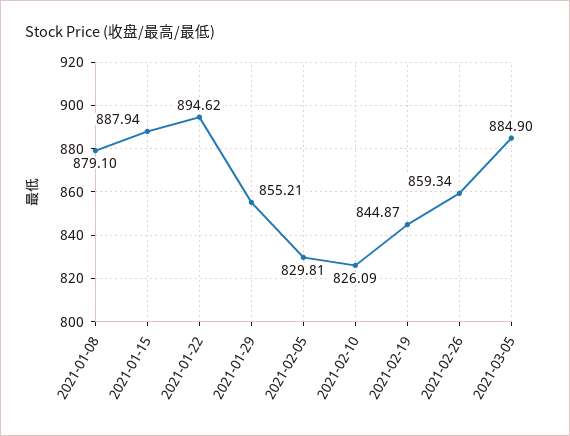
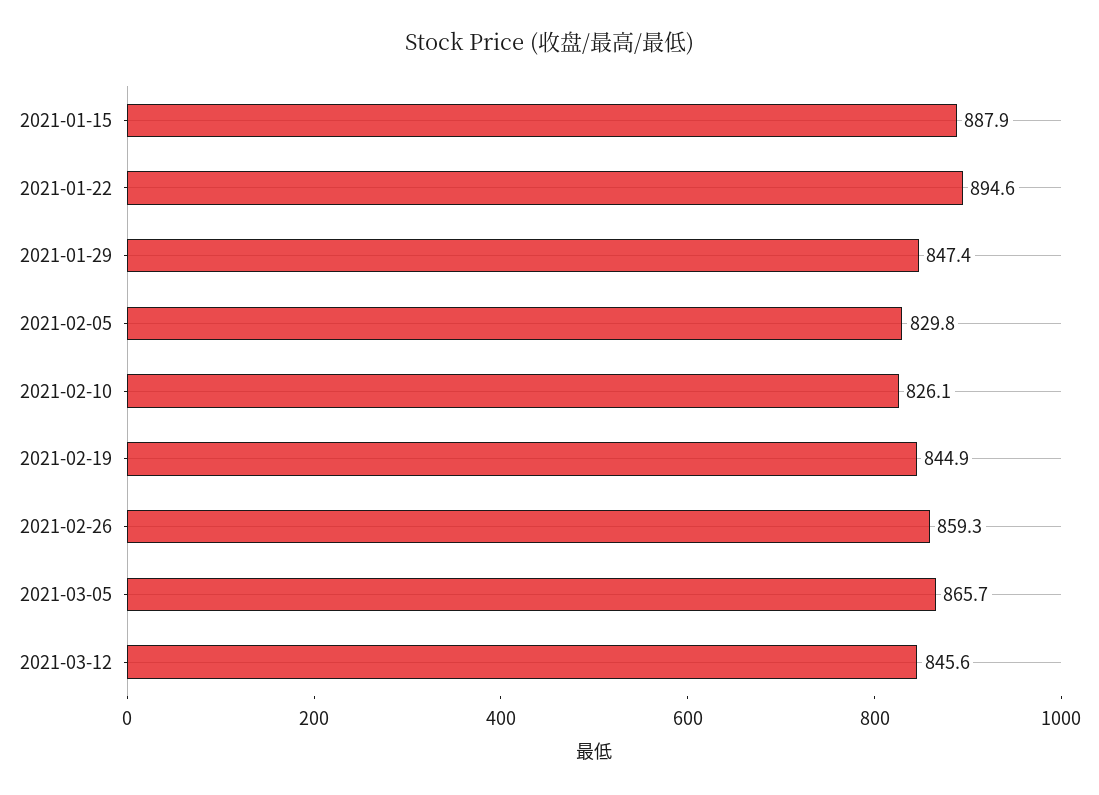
2021-01-08: 879.1 -> none
2021-01-29: 855.21 -> 847.4
2021-03-05: 884.9 -> 865.7
2021-03-12: none -> 845.6

